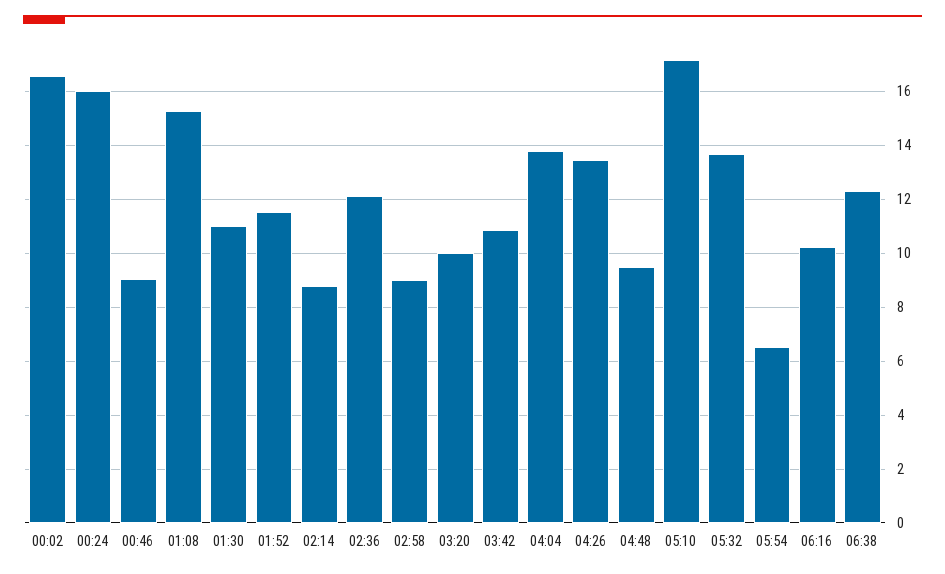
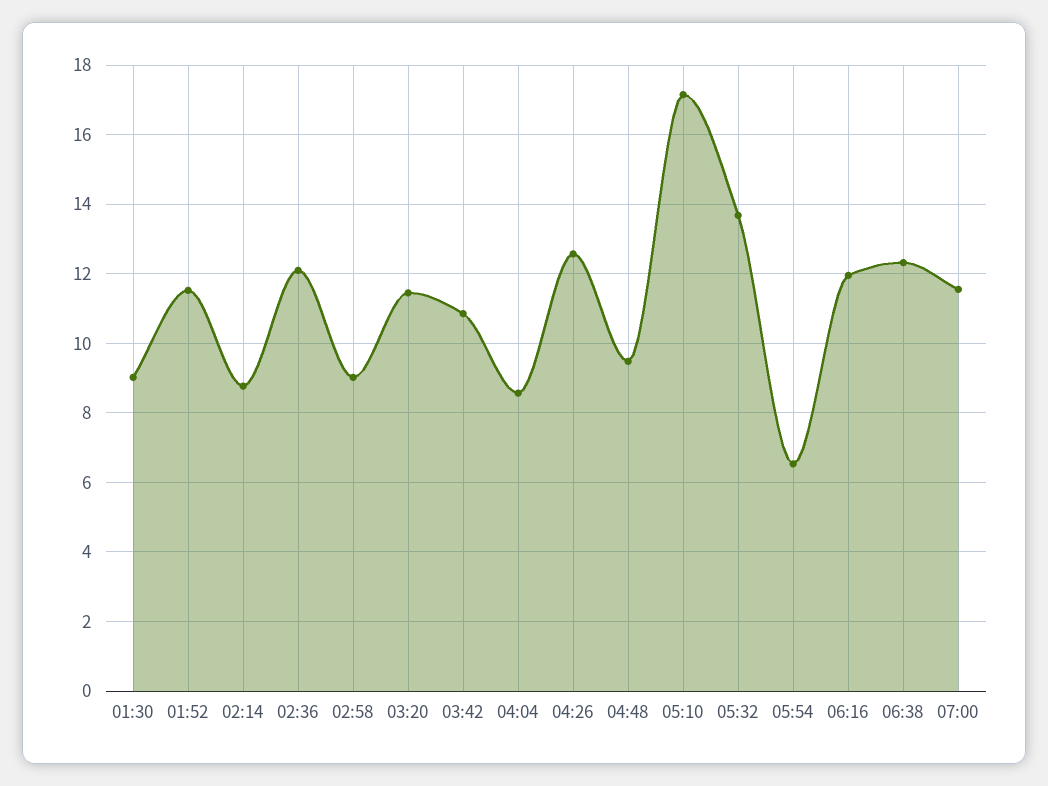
00:02: 16.5 -> none
00:24: 16 -> none
00:46: 9 -> none
01:08: 15.25 -> none
01:30: 11 -> 9
03:20: 10 -> 11.4
04:04: 13.75 -> 8.6
04:26: 13.5 -> 12.6
06:16: 10.25 -> 12
07:00: none -> 11.6

